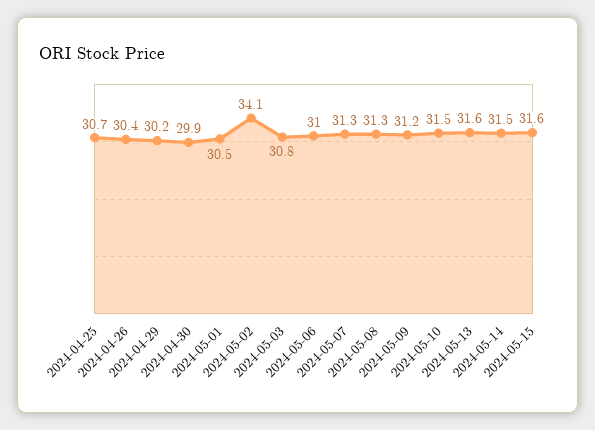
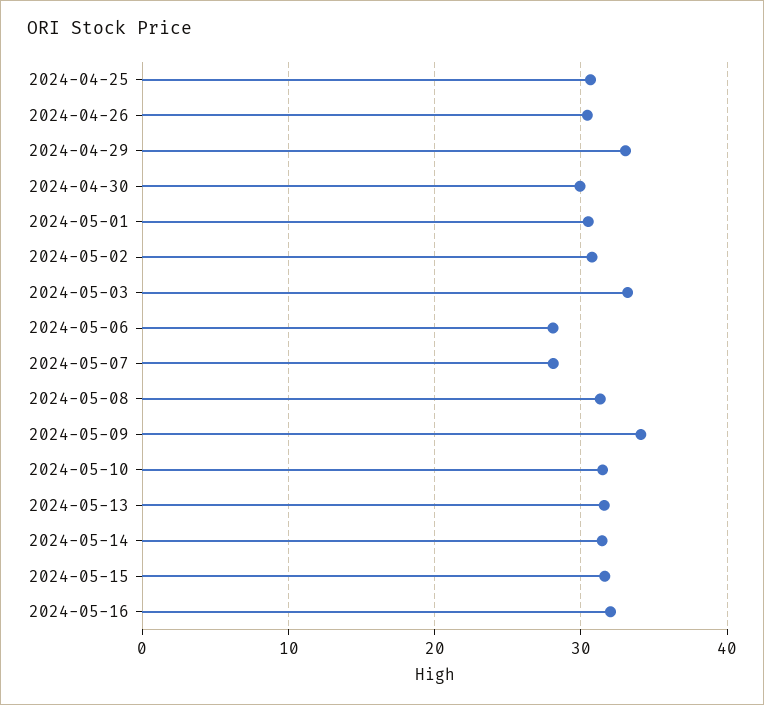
2024-04-29: 30.2 -> 33
2024-05-02: 34.1 -> 31
2024-05-03: 30.8 -> 33
2024-05-06: 31 -> 28
2024-05-07: 31.3 -> 28
2024-05-09: 31.2 -> 34
2024-05-16: none -> 32

